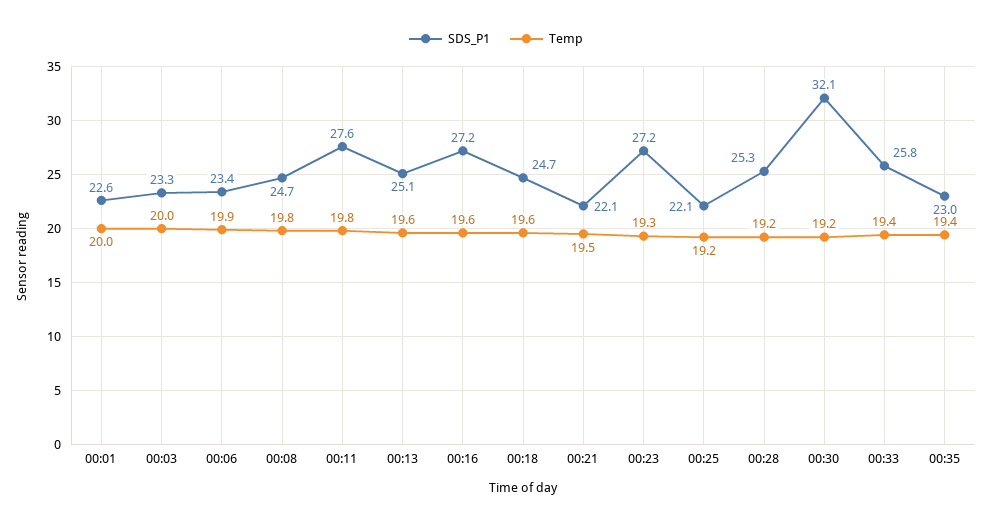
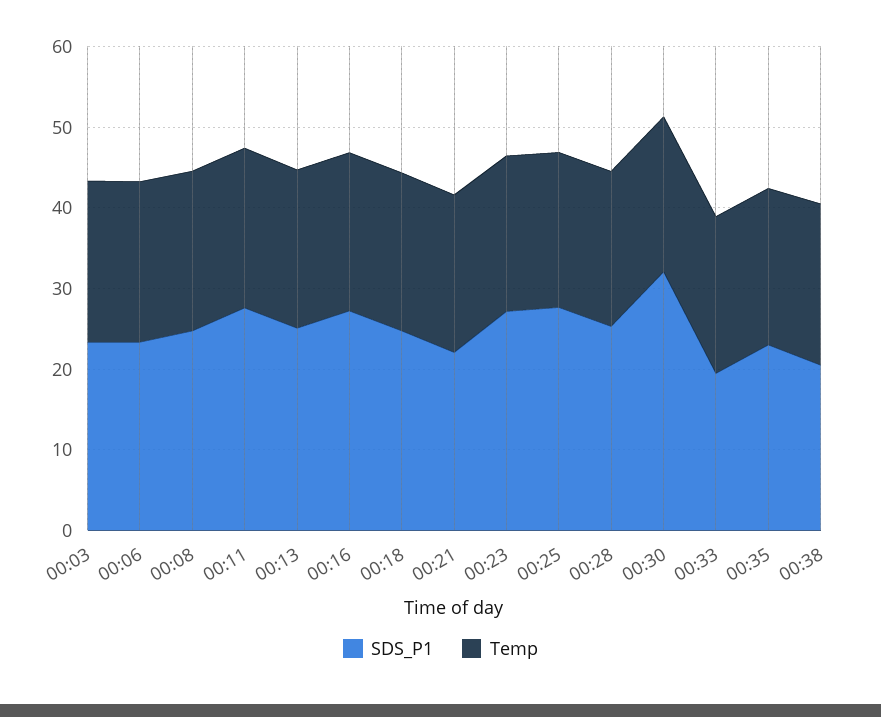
SDS_P1, 00:01: 22.6 -> none
Temp, 00:01: 20 -> none
SDS_P1, 00:25: 22.1 -> 28
SDS_P1, 00:33: 25.8 -> 20
SDS_P1, 00:38: none -> 20
Temp, 00:38: none -> 20

